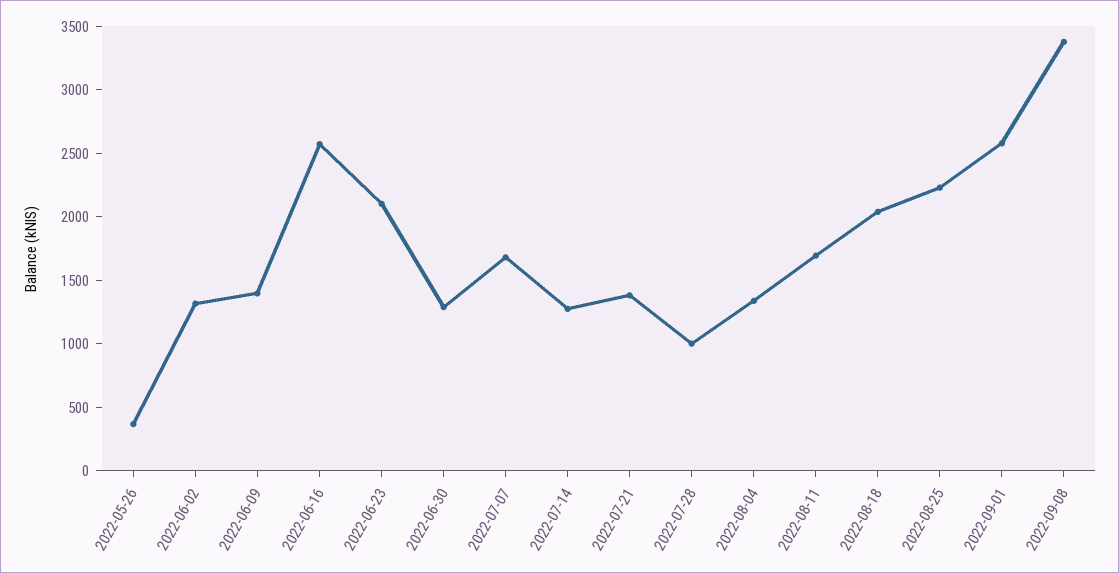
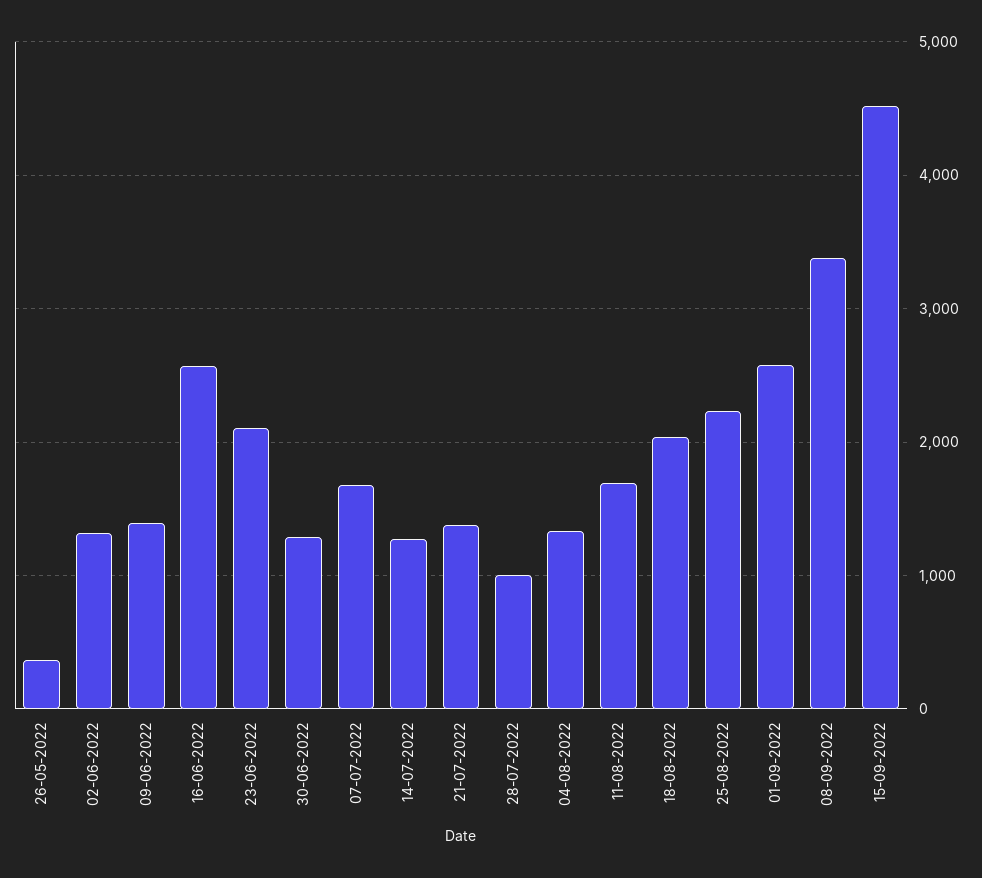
15-09-2022: none -> 4500

